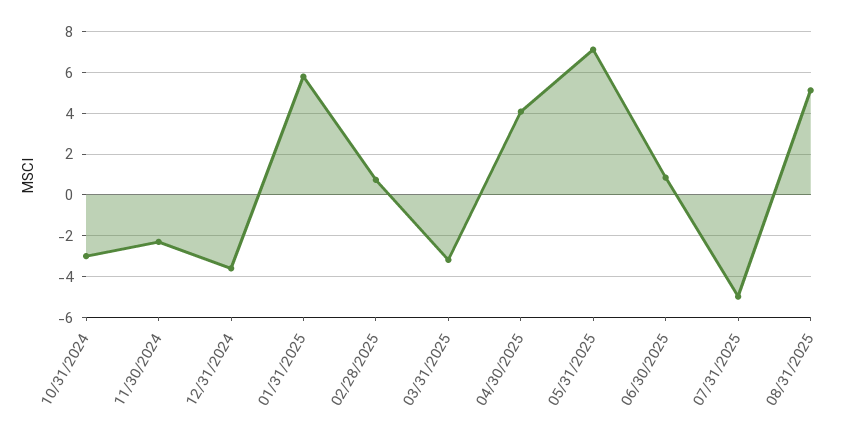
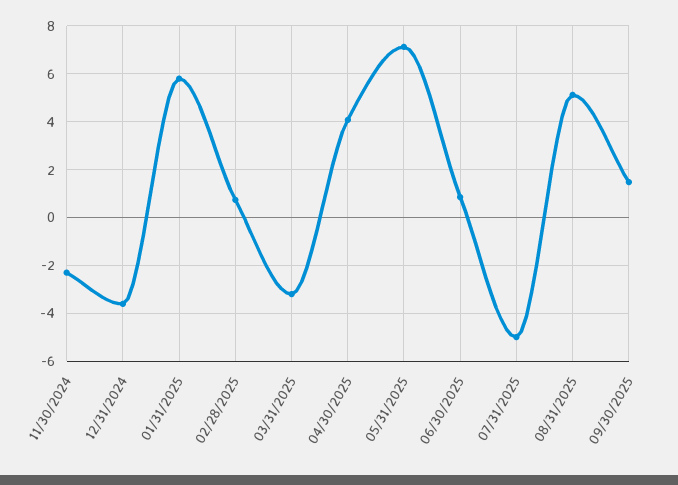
10/31/2024: -3 -> none
09/30/2025: none -> 1.5

